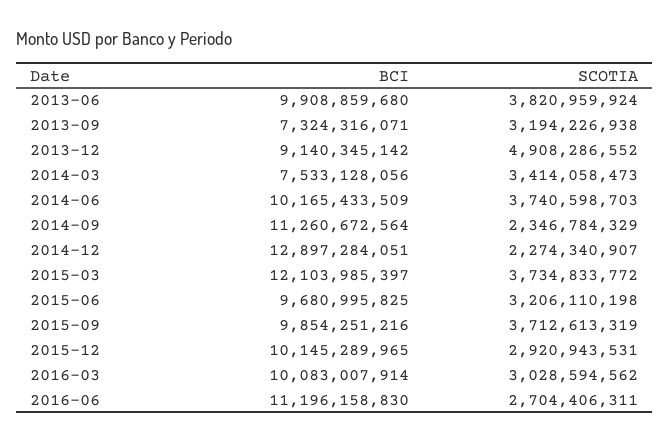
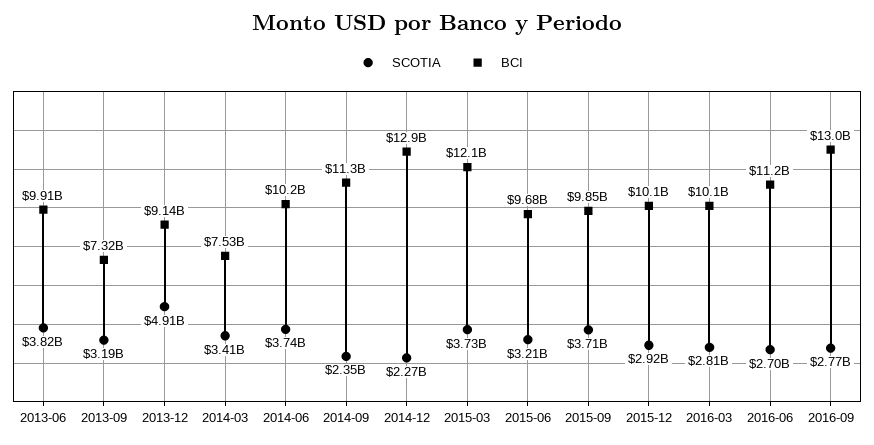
SCOTIA, 2016-03: 3028594562 -> 2810000000
SCOTIA, 2016-09: none -> 2770000000
BCI, 2016-09: none -> 13000000000

